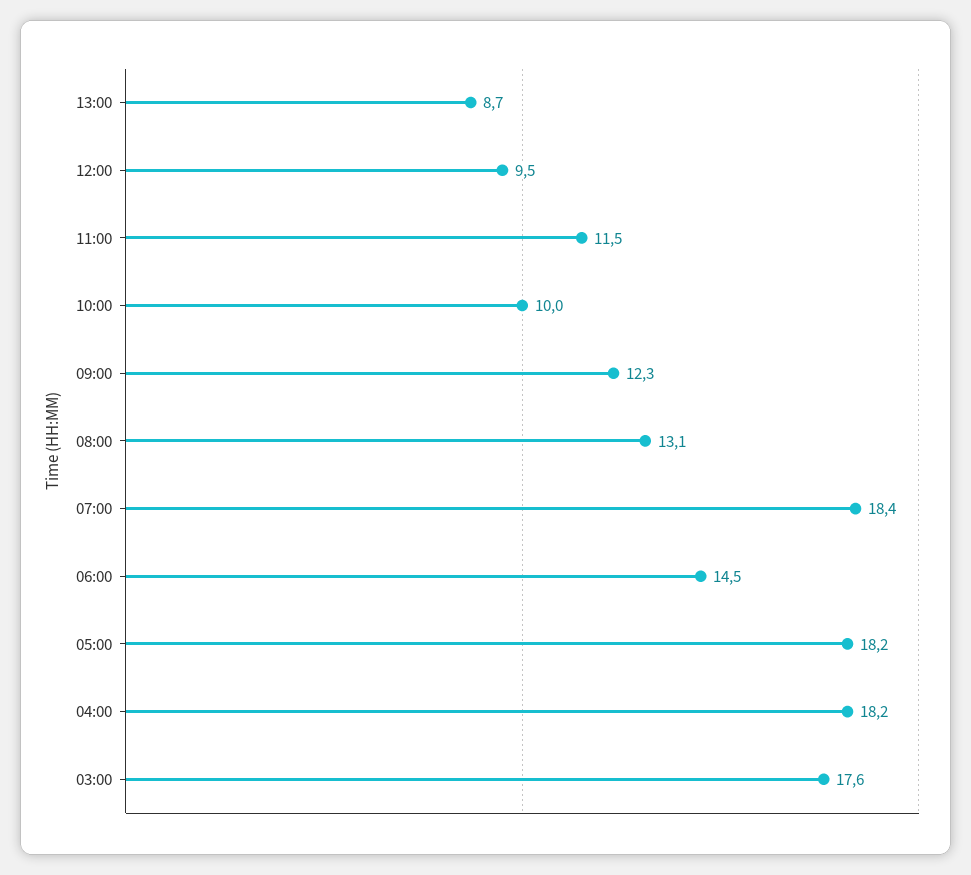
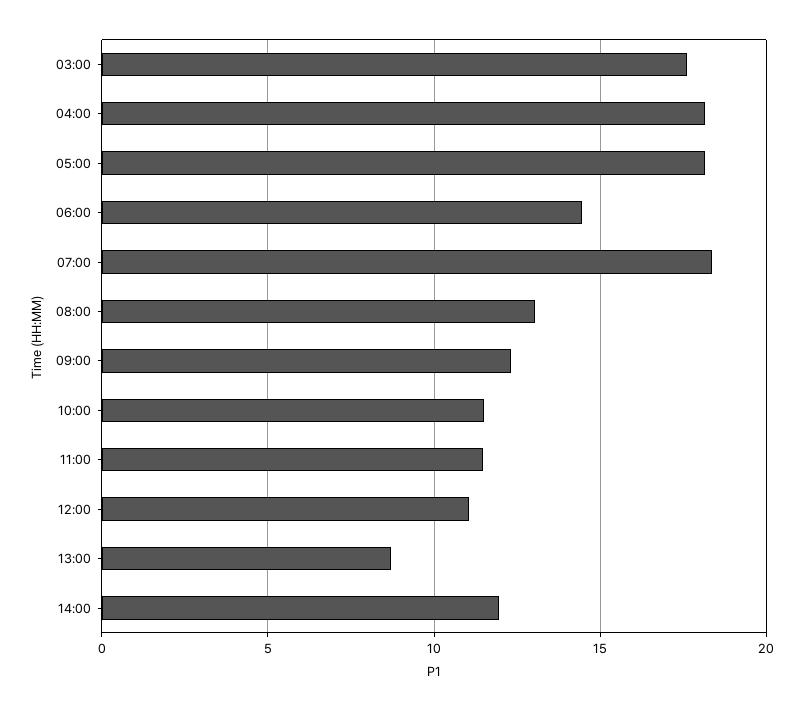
12:00: 9.5 -> 11
10:00: 10 -> 11.5
14:00: none -> 12

